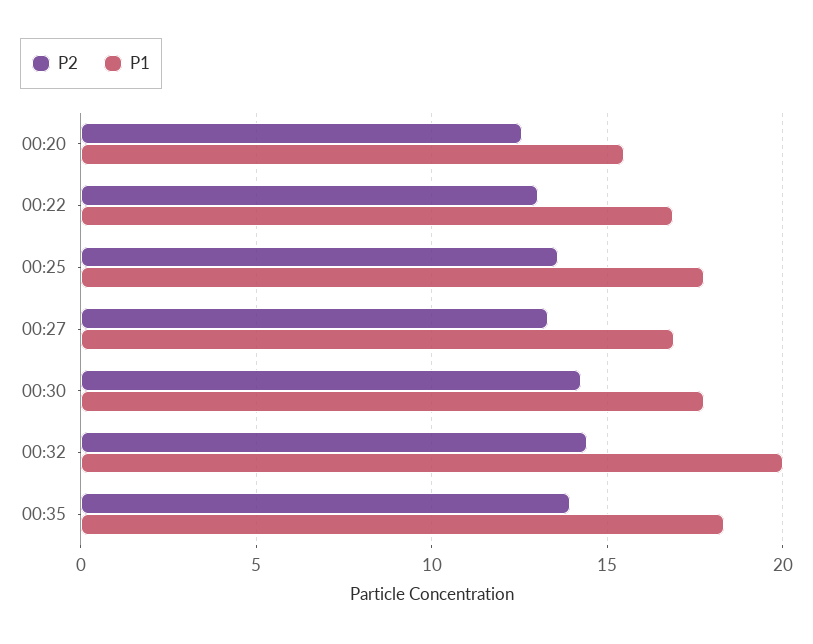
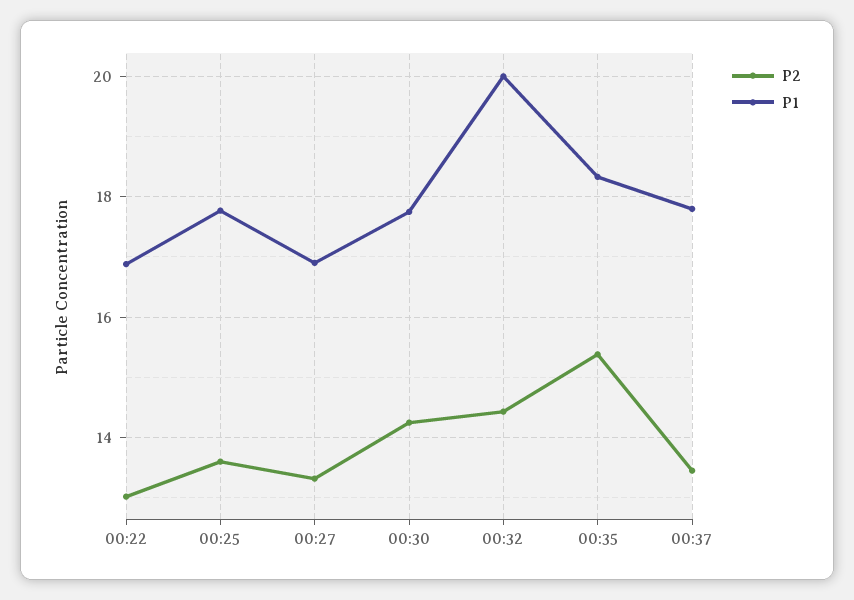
P2, 00:20: 12.5 -> none
P1, 00:20: 15.5 -> none
P2, 00:35: 14 -> 15.4
P2, 00:37: none -> 13.4
P1, 00:37: none -> 17.8

